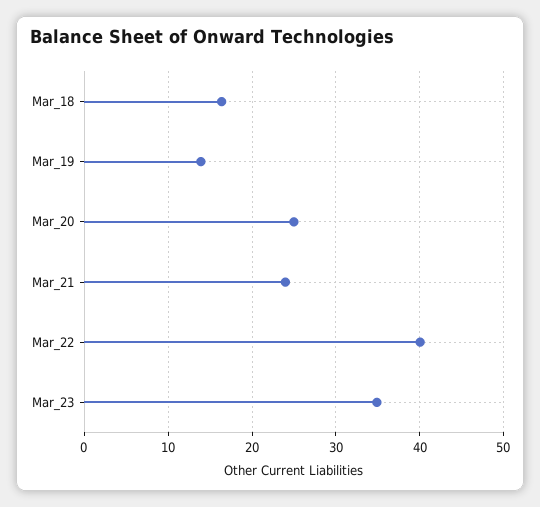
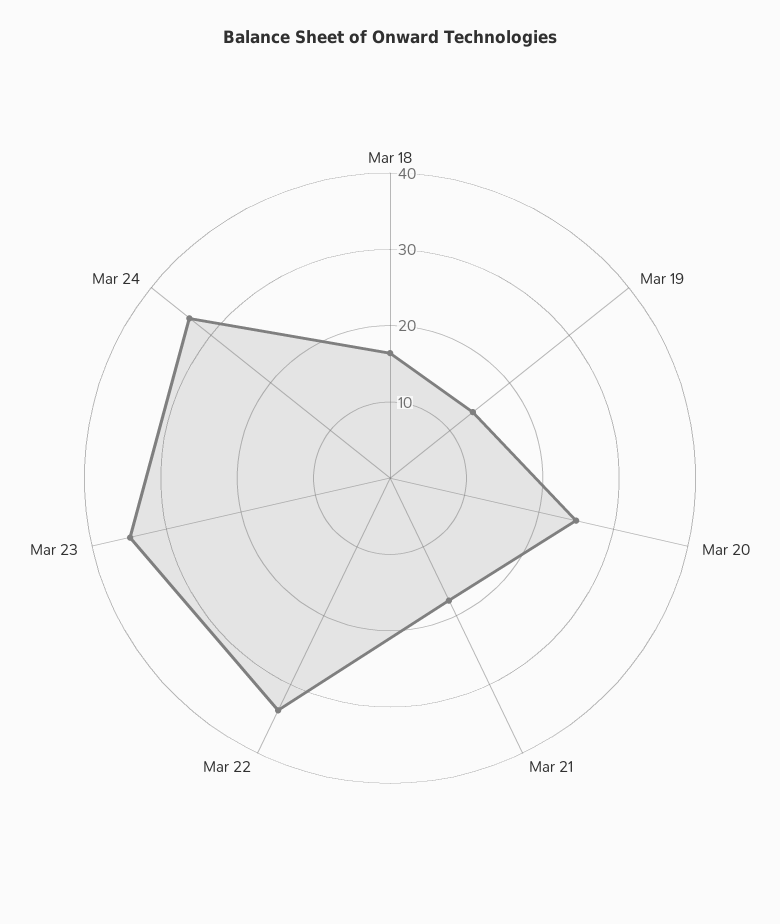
Mar_21: 24 -> 18
Mar_22: 40 -> 34
Mar 24: none -> 34

